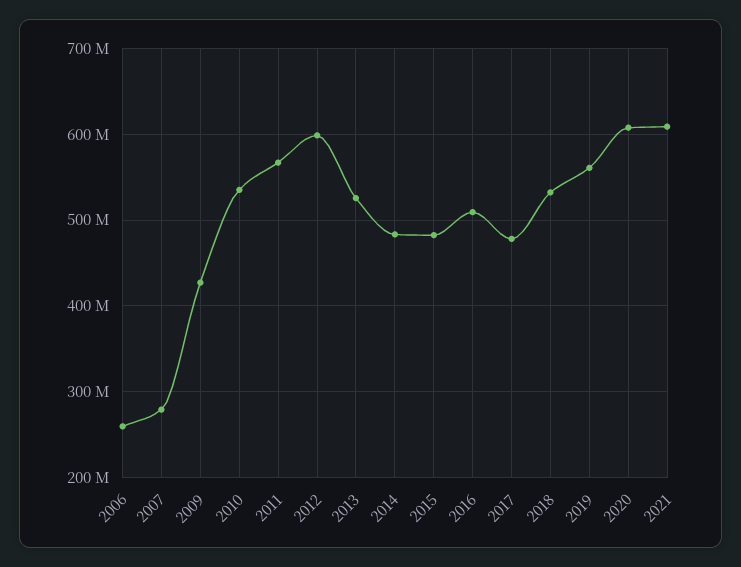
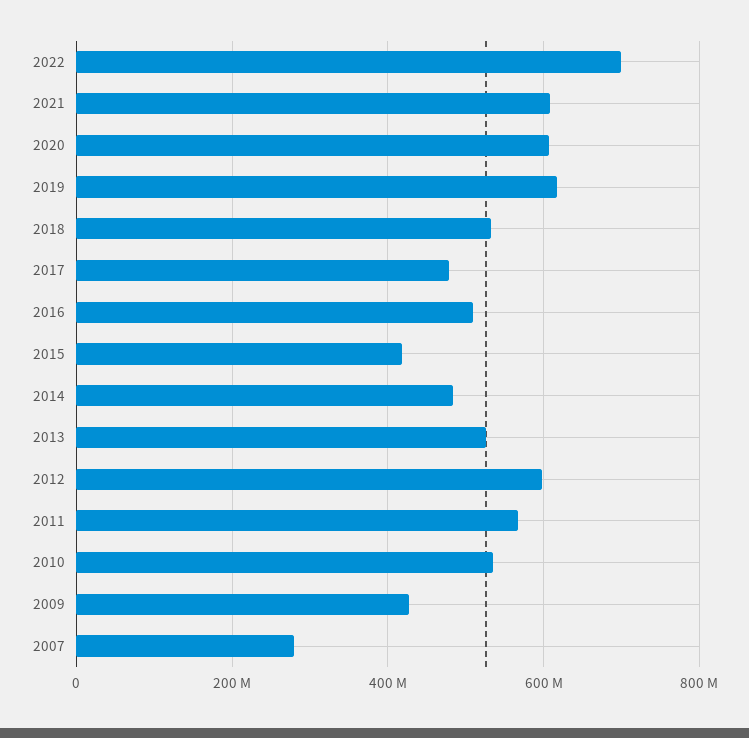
2006: 260000000 -> none
2015: 480000000 -> 420000000
2019: 560000000 -> 620000000
2022: none -> 700000000

